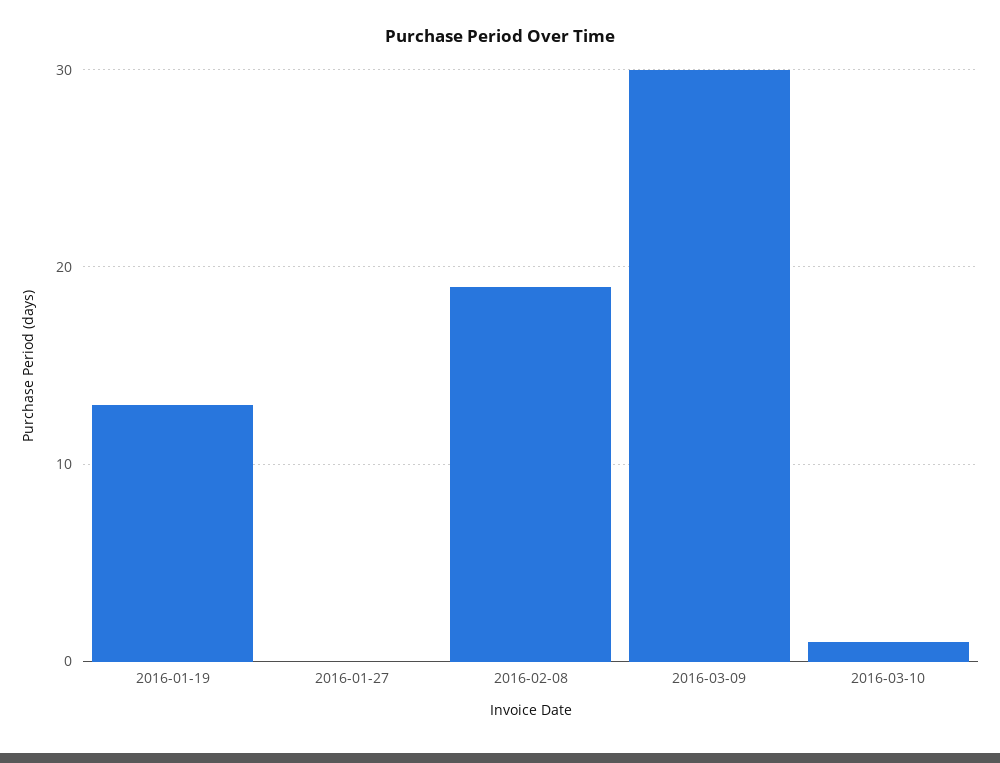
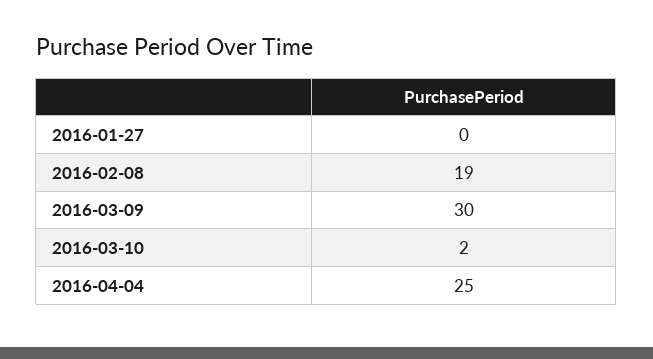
2016-01-19: 13 -> none
2016-03-10: 1 -> 2
2016-04-04: none -> 25

